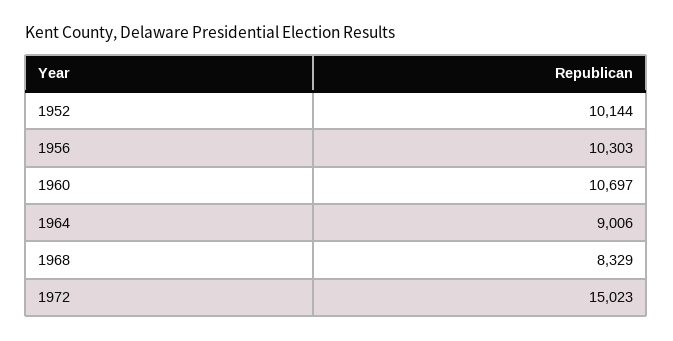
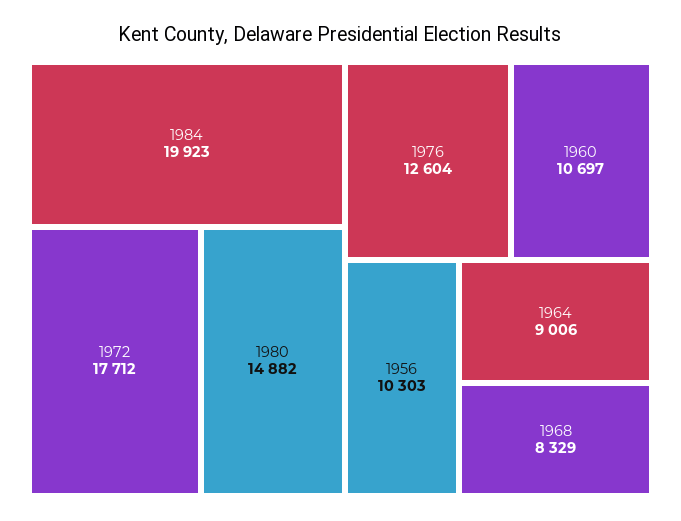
1952: 10144 -> none
1972: 15023 -> 17712
1984: none -> 19923
1980: none -> 14882
1976: none -> 12604

